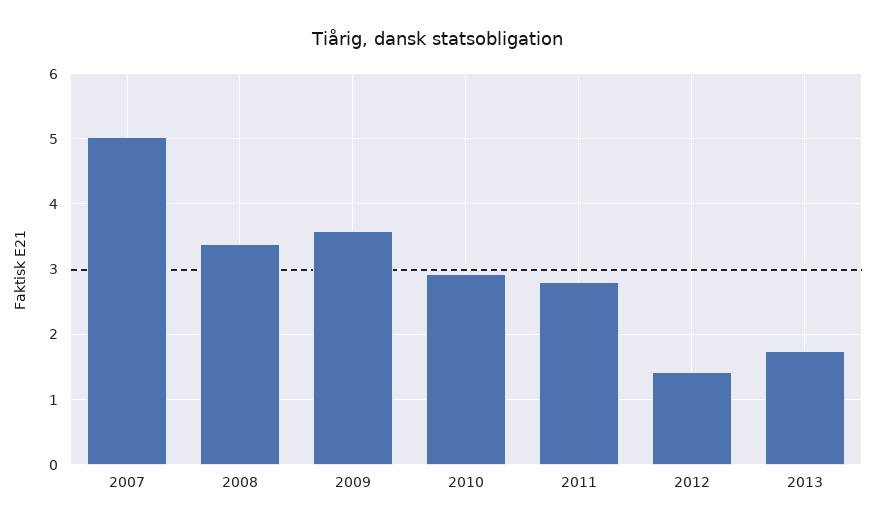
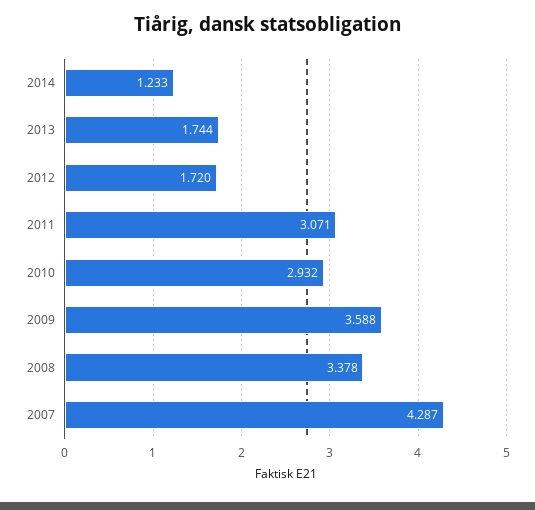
2007: 5 -> 4.287
2011: 2.8 -> 3.071
2012: 1.4 -> 1.72
2014: none -> 1.233

